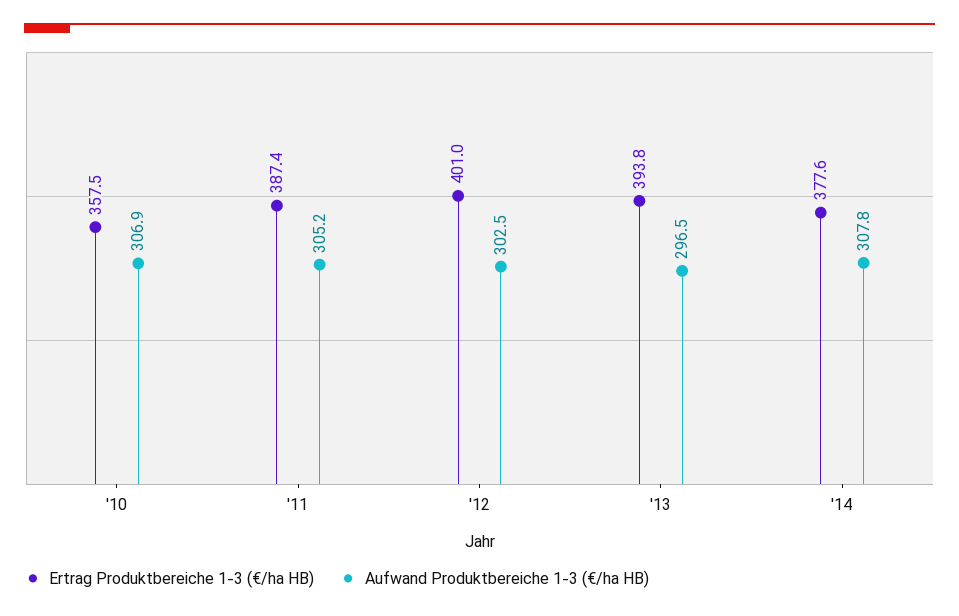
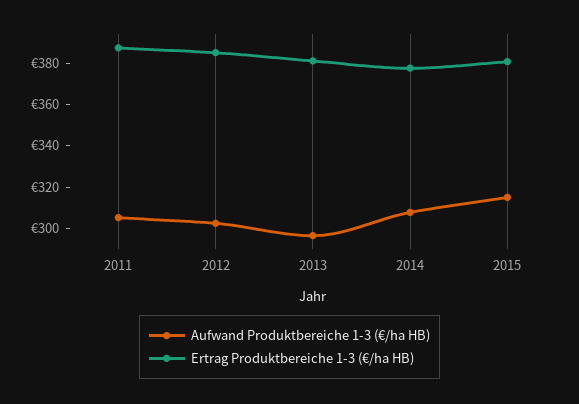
Ertrag Produktbereiche 1-3 (€/ha HB), '10: 357.5 -> none
Aufwand Produktbereiche 1-3 (€/ha HB), '10: 306.9 -> none
Ertrag Produktbereiche 1-3 (€/ha HB), '12: 401 -> 385
Ertrag Produktbereiche 1-3 (€/ha HB), '13: 393.8 -> 380
Aufwand Produktbereiche 1-3 (€/ha HB), 2015: none -> 315
Ertrag Produktbereiche 1-3 (€/ha HB), 2015: none -> 380

